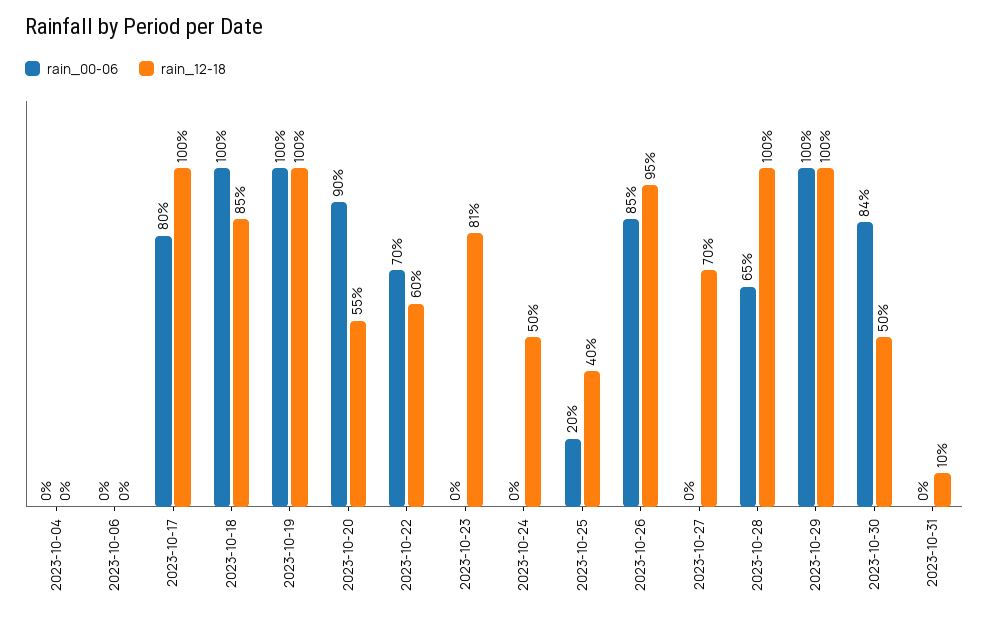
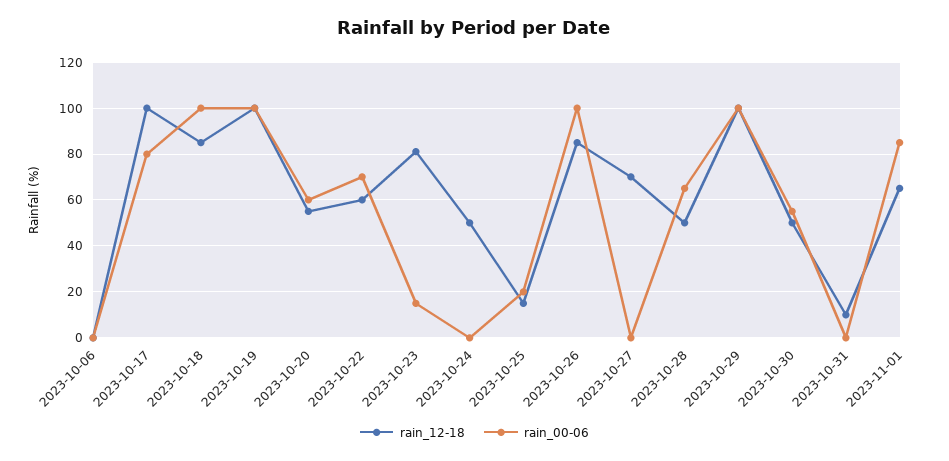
rain_00-06, 2023-10-04: 0 -> none
rain_12-18, 2023-10-04: 0 -> none
rain_00-06, 2023-10-20: 90 -> 60
rain_00-06, 2023-10-23: 0 -> 15
rain_12-18, 2023-10-25: 40 -> 15
rain_00-06, 2023-10-26: 85 -> 100
rain_12-18, 2023-10-26: 95 -> 85
rain_12-18, 2023-10-28: 100 -> 50
rain_00-06, 2023-10-30: 84 -> 55
rain_12-18, 2023-11-01: none -> 65
rain_00-06, 2023-11-01: none -> 85

